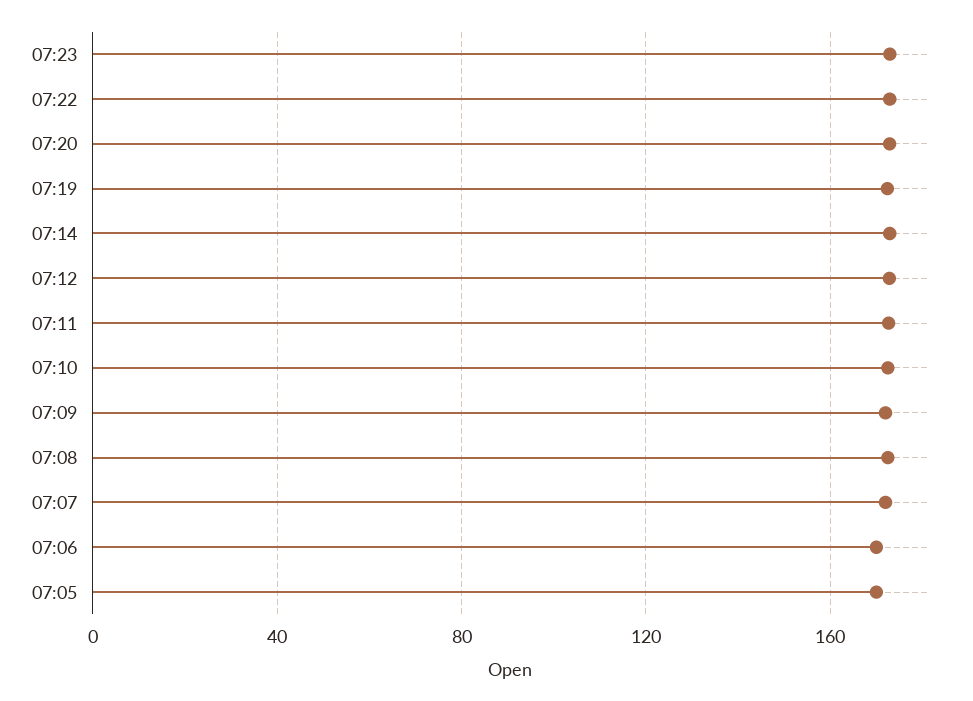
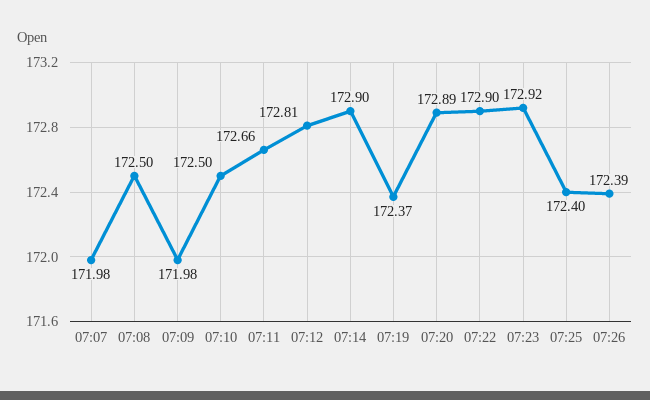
07:06: 170 -> none
07:05: 170 -> none
07:25: none -> 172.4
07:26: none -> 172.39

